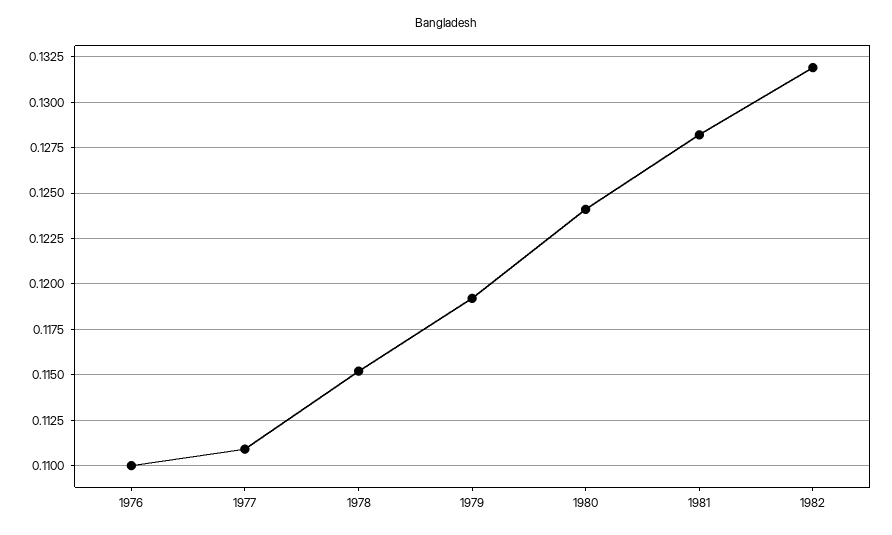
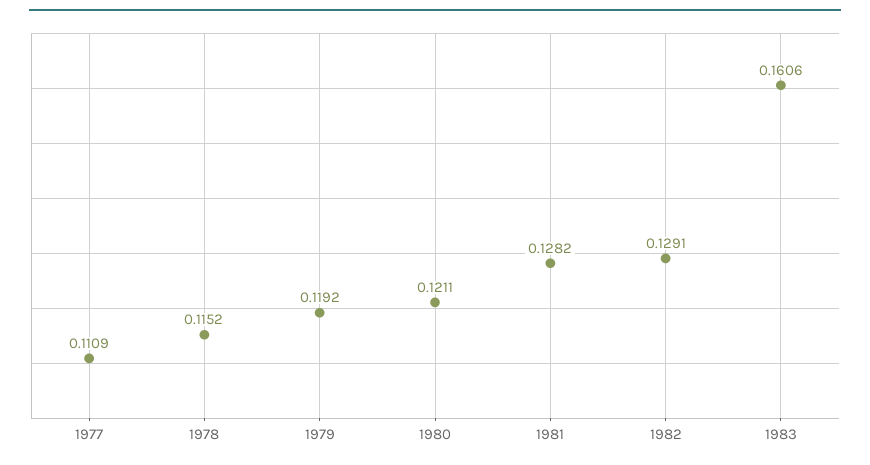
1976: 0.11 -> none
1980: 0.124 -> 0.1211
1982: 0.132 -> 0.1291
1983: none -> 0.1606

